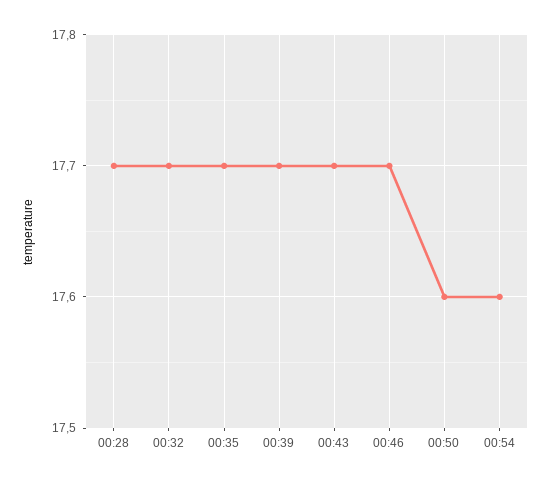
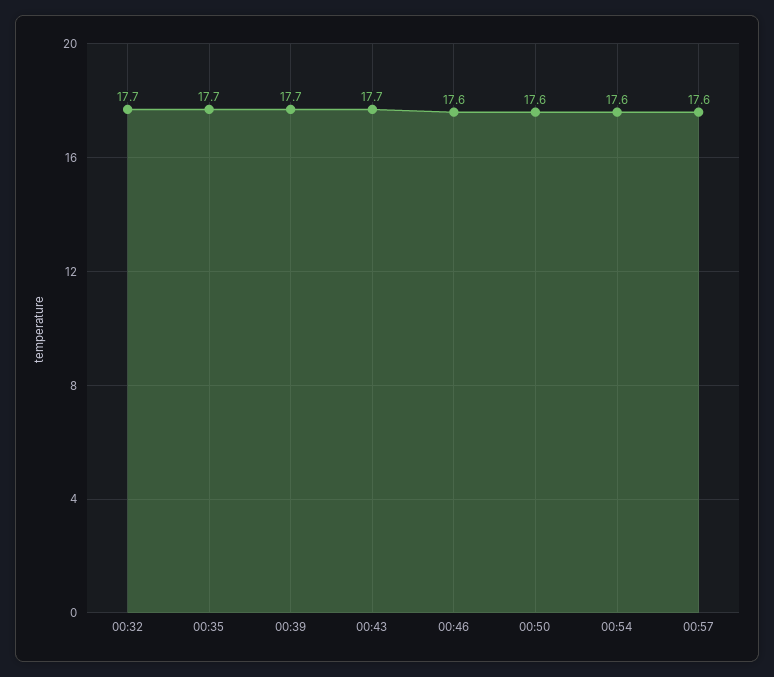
00:28: 17.7 -> none
00:46: 17.7 -> 17.6
00:57: none -> 17.6

